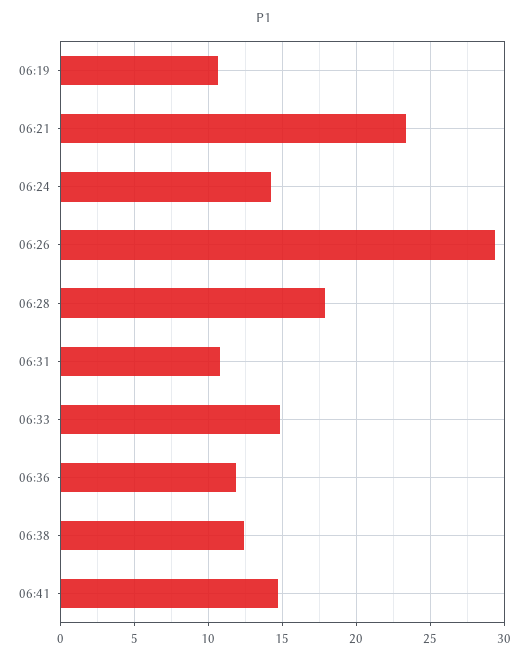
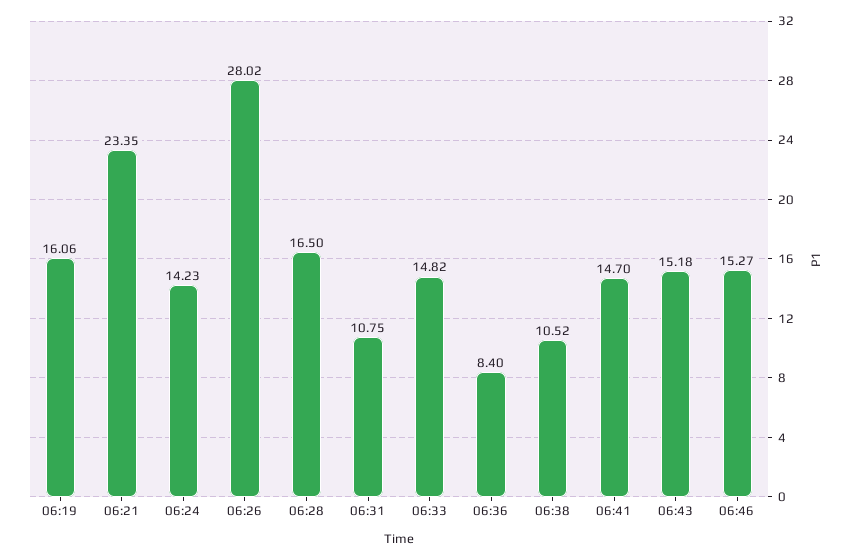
06:19: 10.5 -> 16.06
06:26: 29.5 -> 28.02
06:28: 18 -> 16.5
06:36: 12 -> 8.4
06:38: 12.5 -> 10.52
06:43: none -> 15.18
06:46: none -> 15.27

